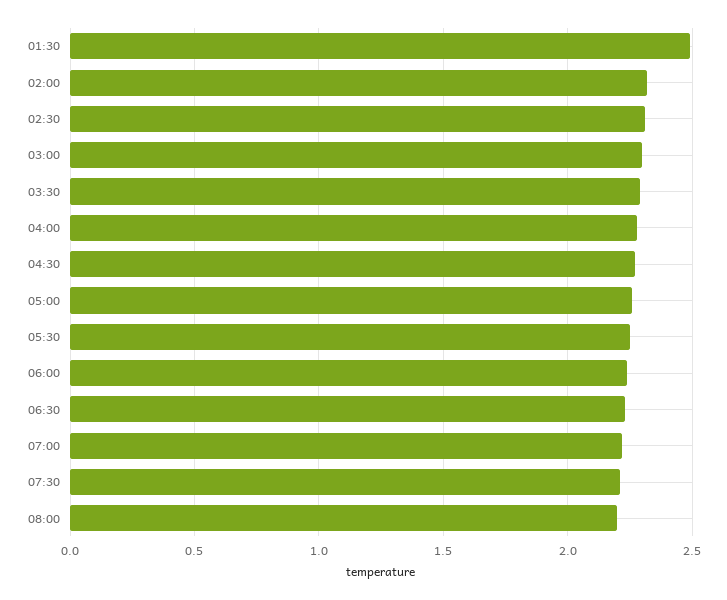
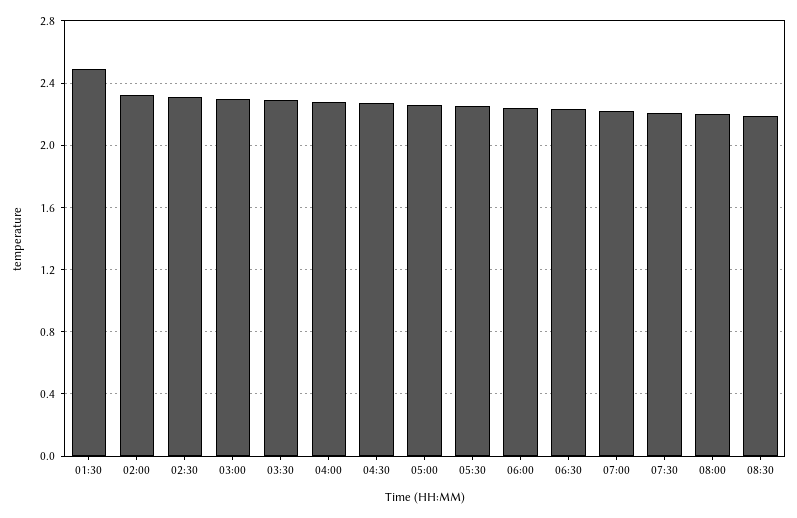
08:30: none -> 2.2

